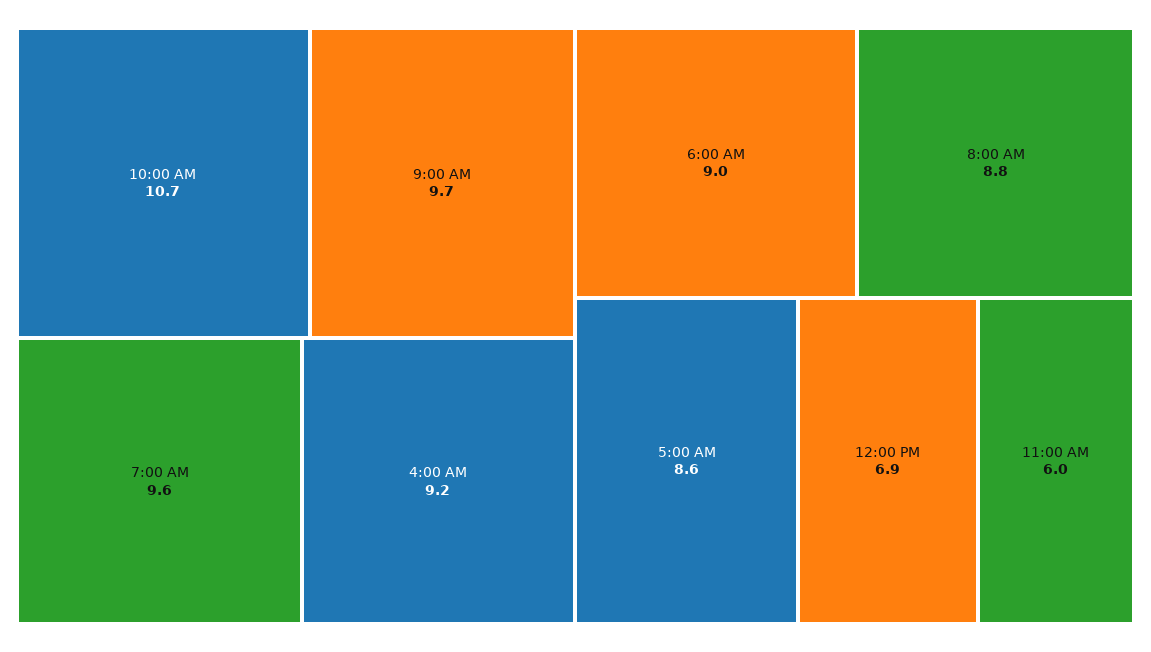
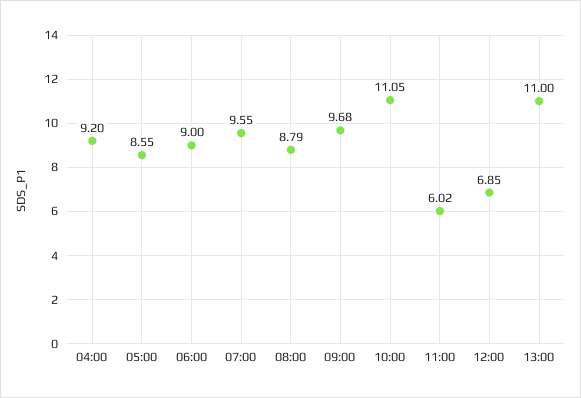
10:00 AM: 10.7 -> 11.05
13:00: none -> 11

